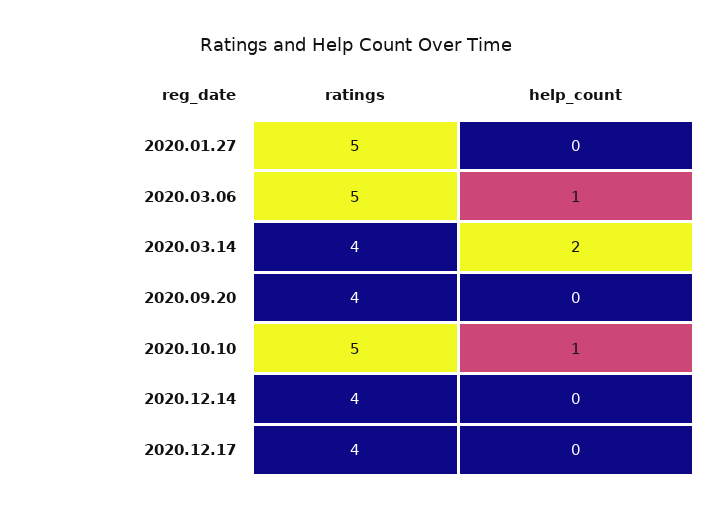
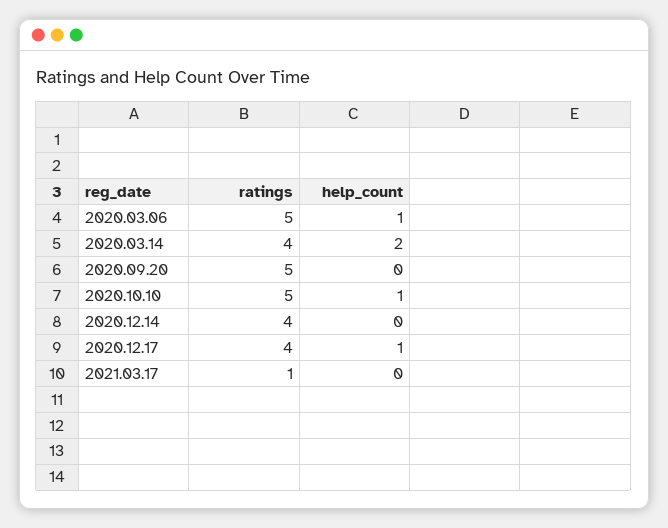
ratings, 2020.01.27: 5 -> none
help_count, 2020.01.27: 0 -> none
ratings, 2020.09.20: 4 -> 5
help_count, 2020.12.17: 0 -> 1
ratings, 2021.03.17: none -> 1
help_count, 2021.03.17: none -> 0

